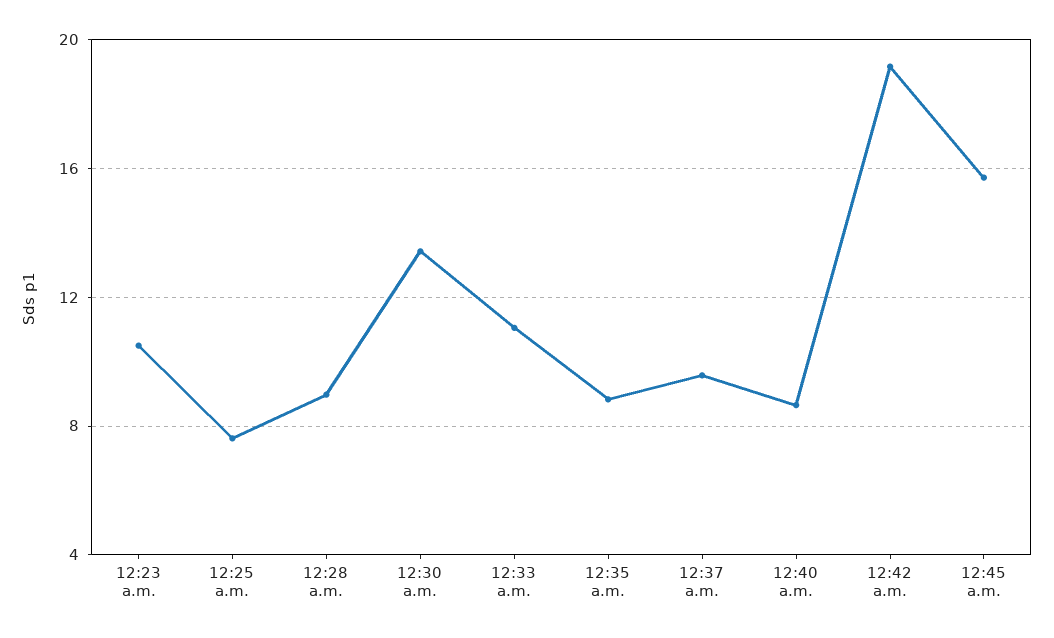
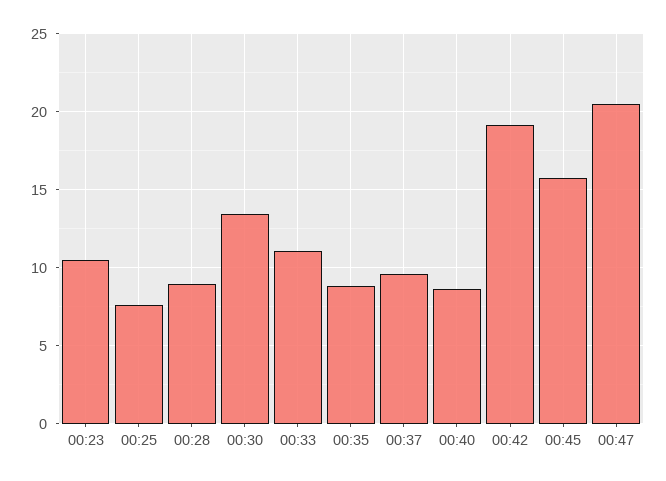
00:47: none -> 20.5

